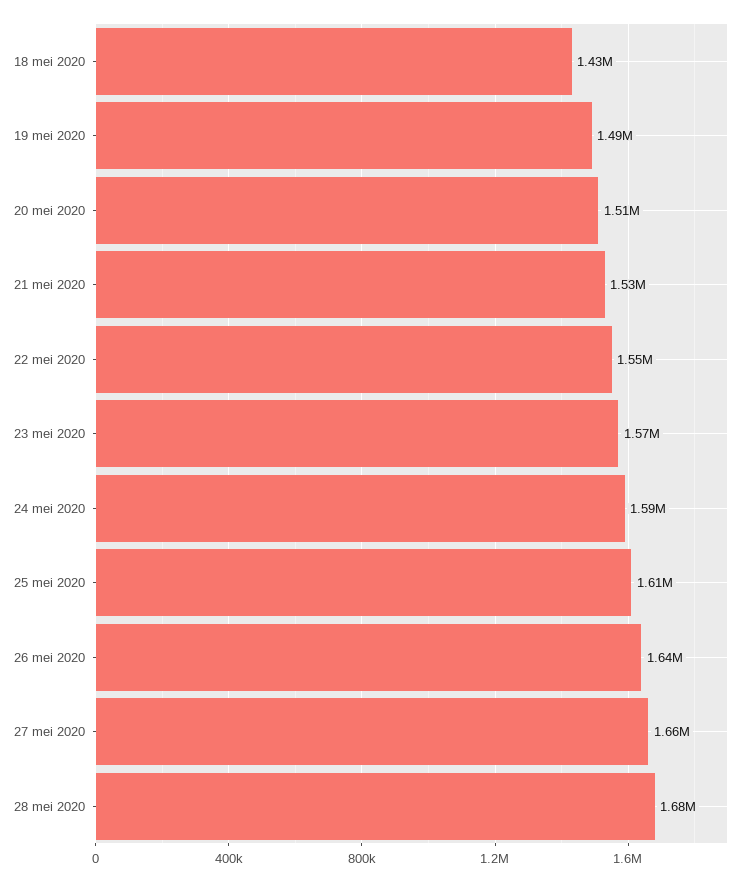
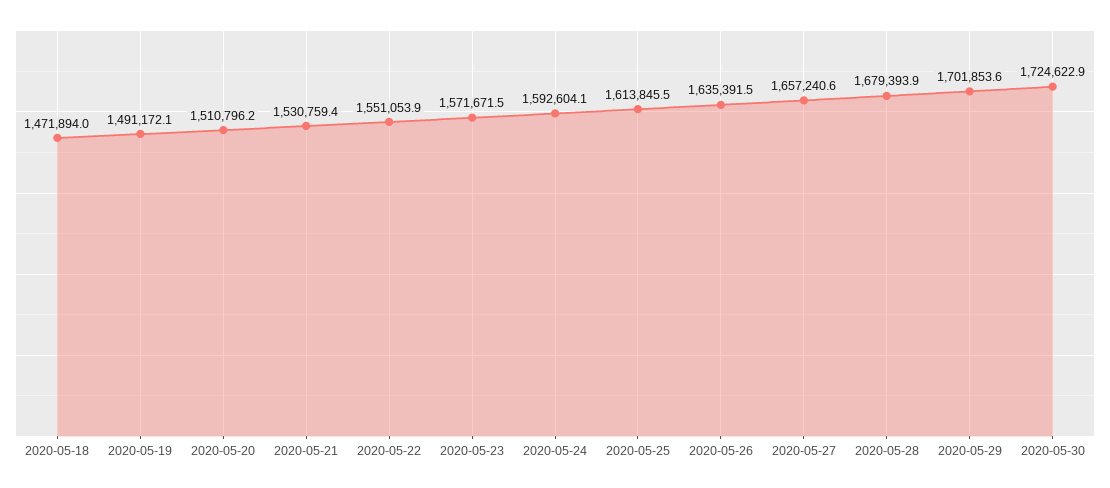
18 mei 2020: 1430000 -> 1471894
2020-05-29: none -> 1701853.6
2020-05-30: none -> 1724622.9

